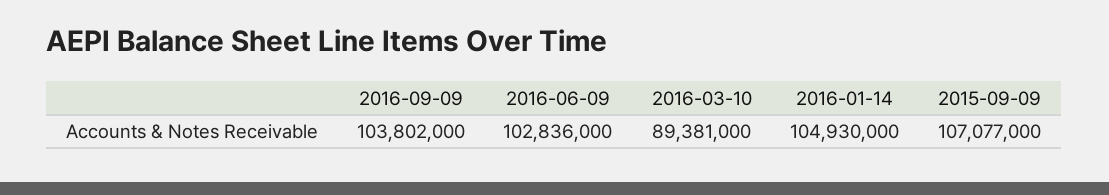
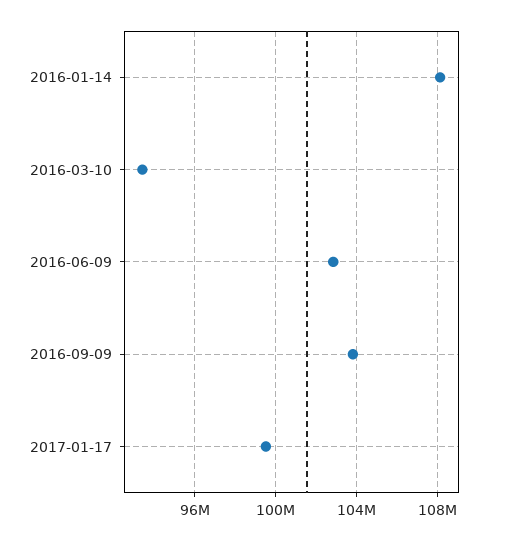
2016-03-10: 89381000 -> 93500000
2016-01-14: 104930000 -> 108000000
2015-09-09: 107077000 -> none
2017-01-17: none -> 99500000

